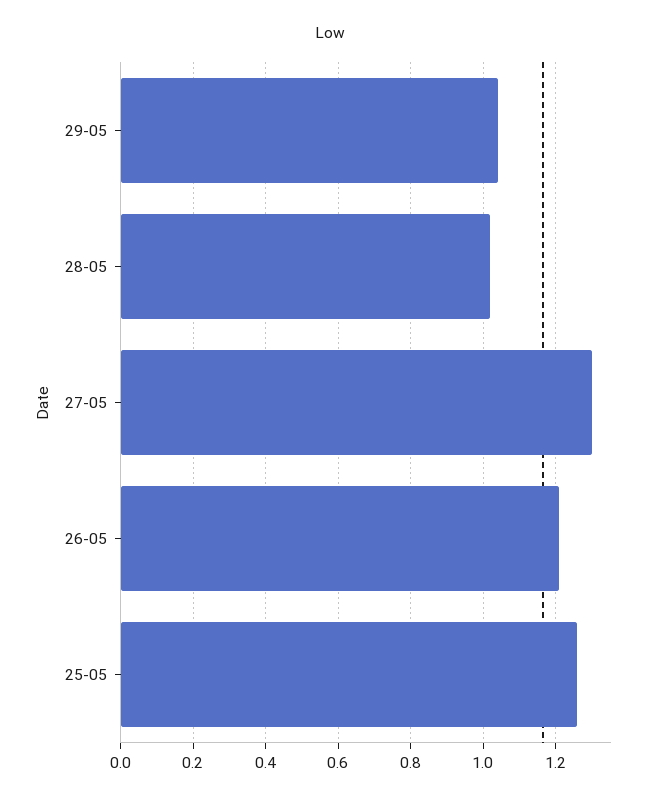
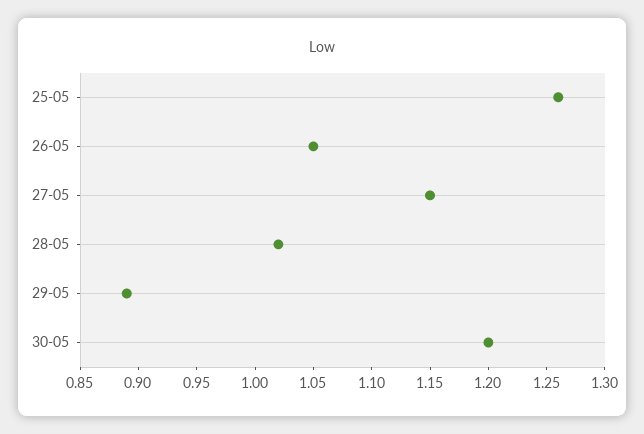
29-05: 1.05 -> 0.89
27-05: 1.3 -> 1.15
26-05: 1.2 -> 1.05
30-05: none -> 1.2

